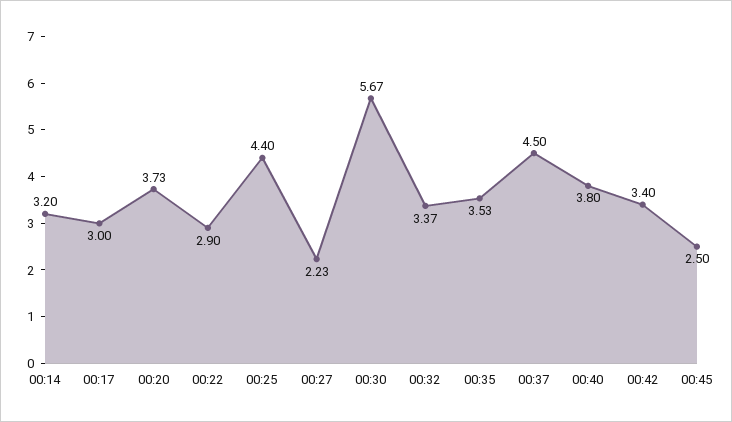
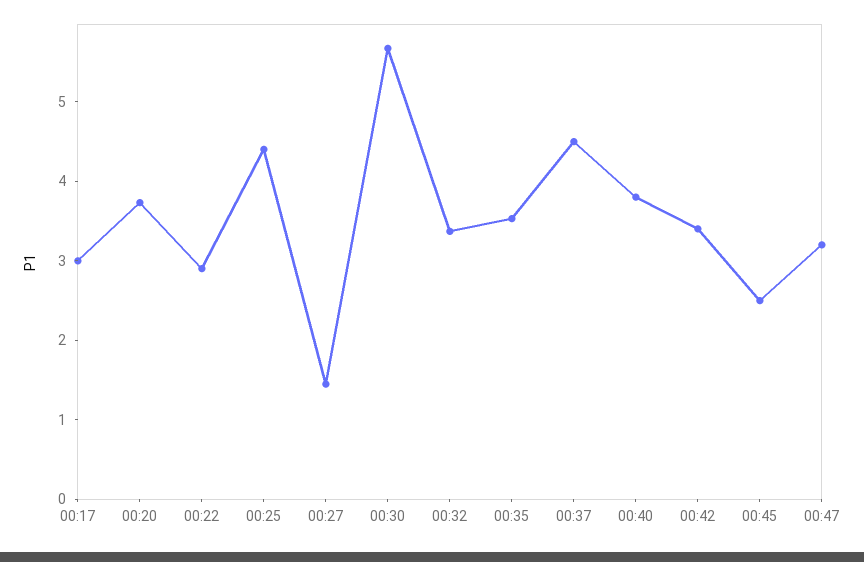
00:14: 3.2 -> none
00:27: 2.23 -> 1.4
00:47: none -> 3.2

